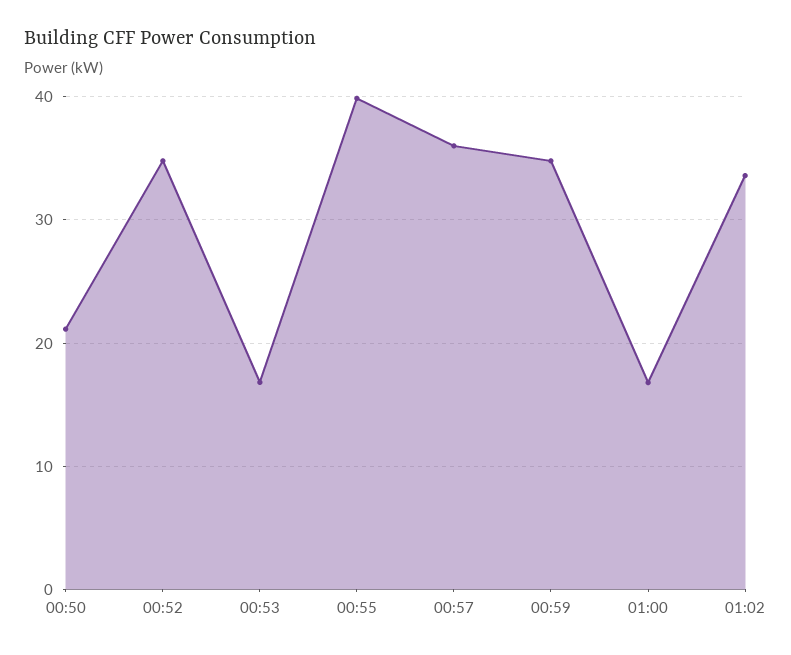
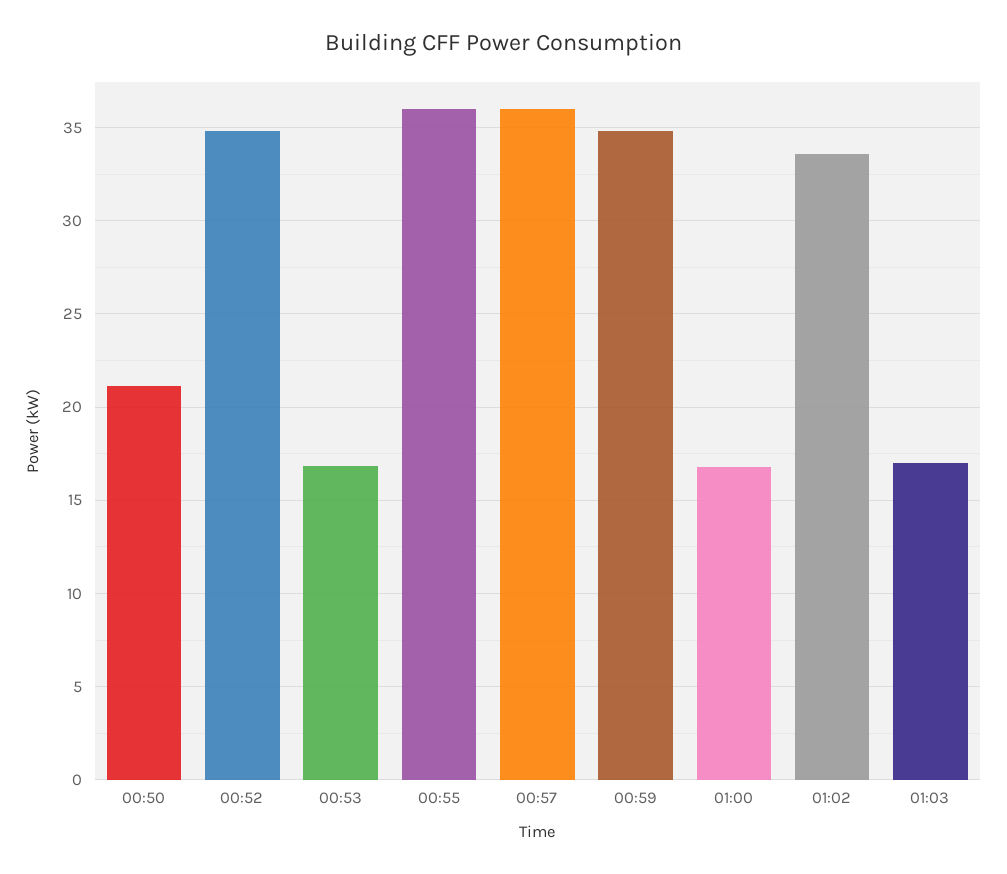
00:55: 40 -> 36
01:03: none -> 17

